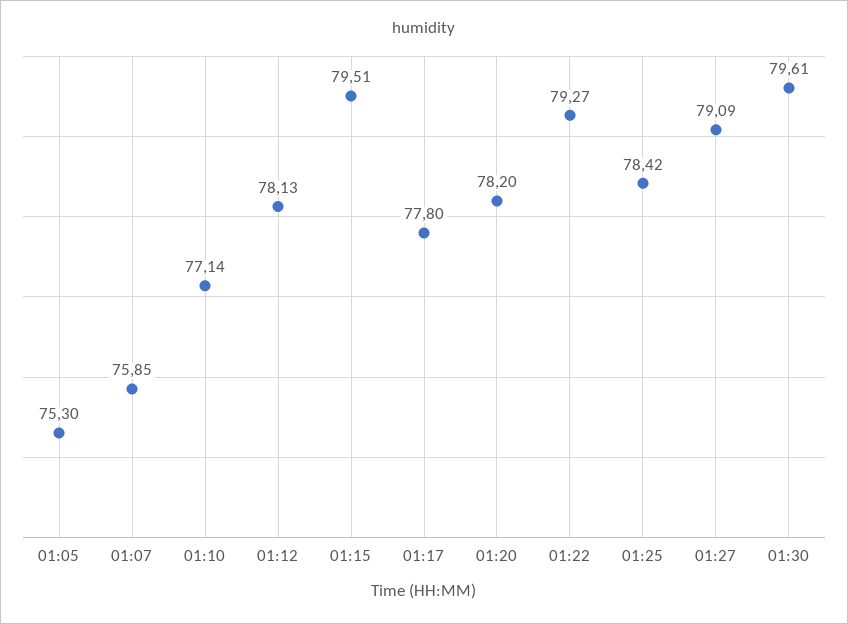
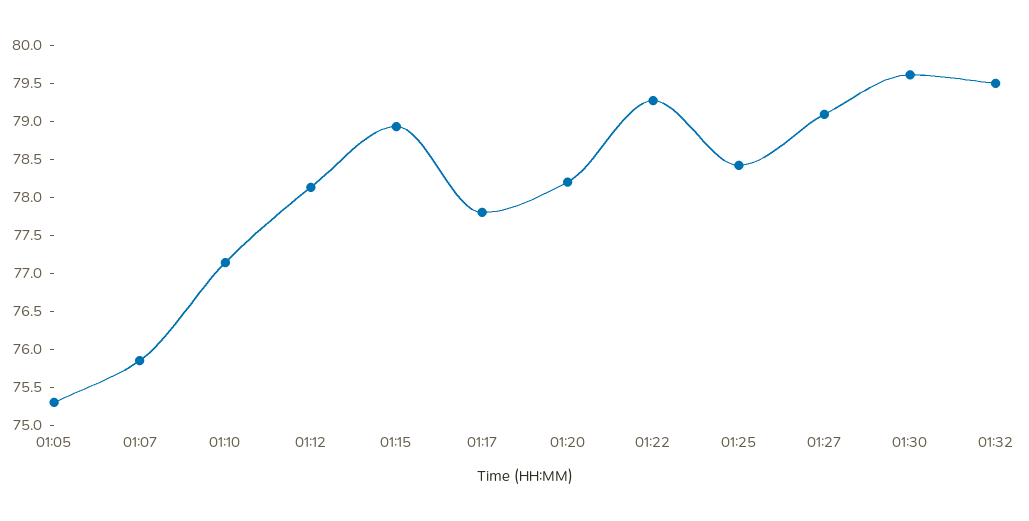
01:15: 79.51 -> 79
01:32: none -> 79.5

